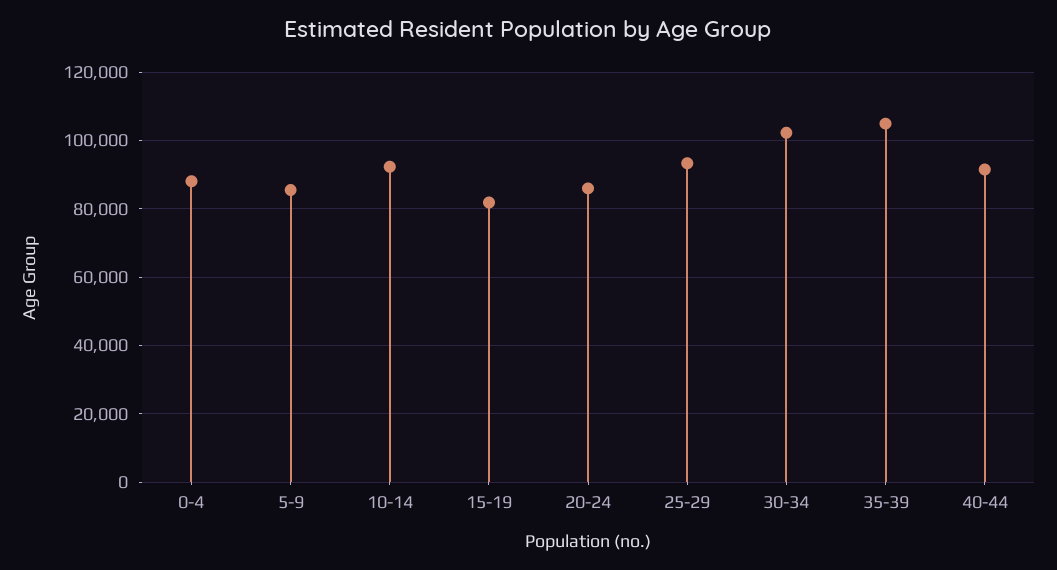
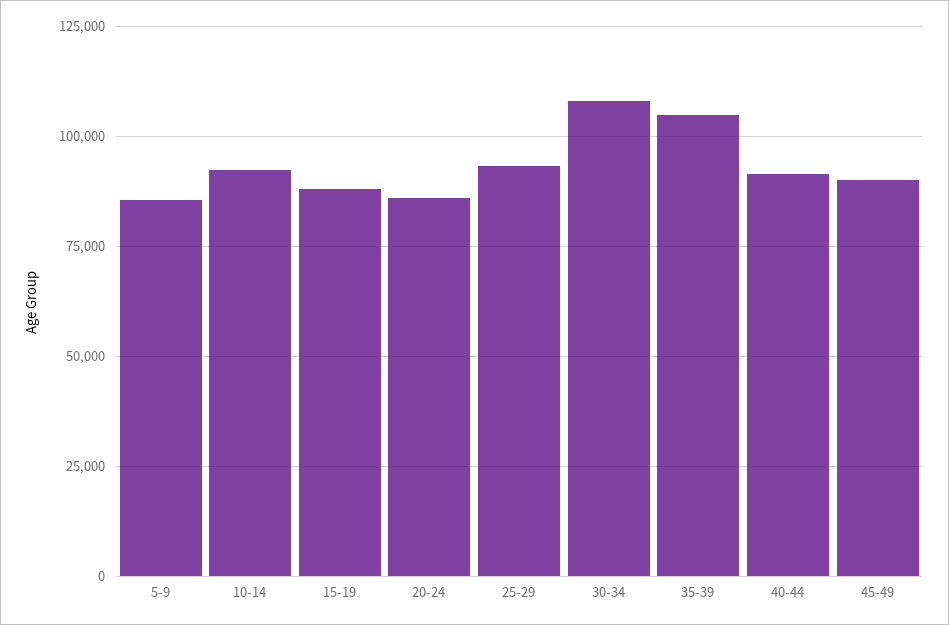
0-4: 88000 -> none
15-19: 82000 -> 87500
30-34: 102000 -> 107500
45-49: none -> 90000

